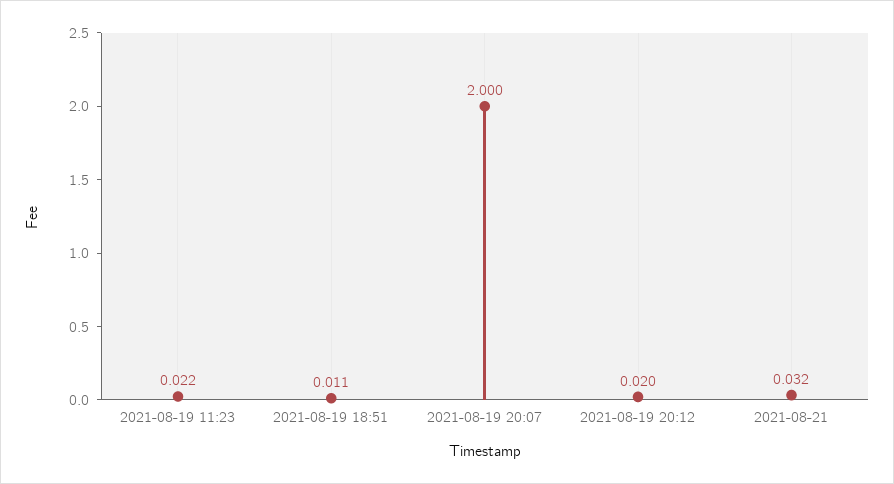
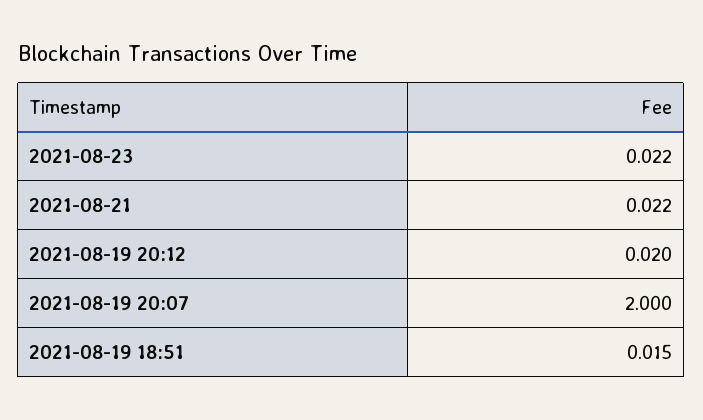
2021-08-19 11:23: 0.022 -> none
2021-08-19 18:51: 0.011 -> 0.015
2021-08-21: 0.032 -> 0.022
2021-08-23: none -> 0.022

